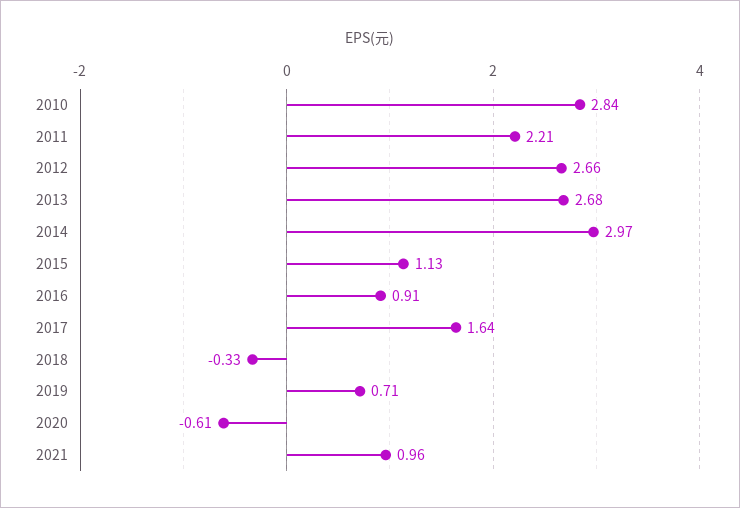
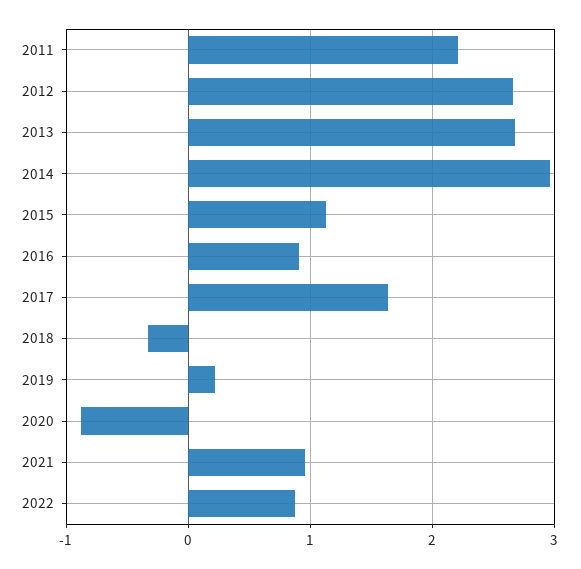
2010: 2.84 -> none
2019: 0.71 -> 0.2
2020: -0.61 -> -0.9
2022: none -> 0.9

